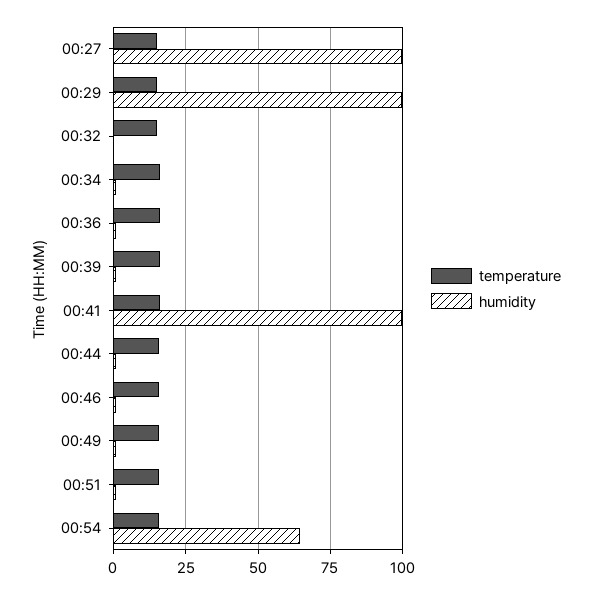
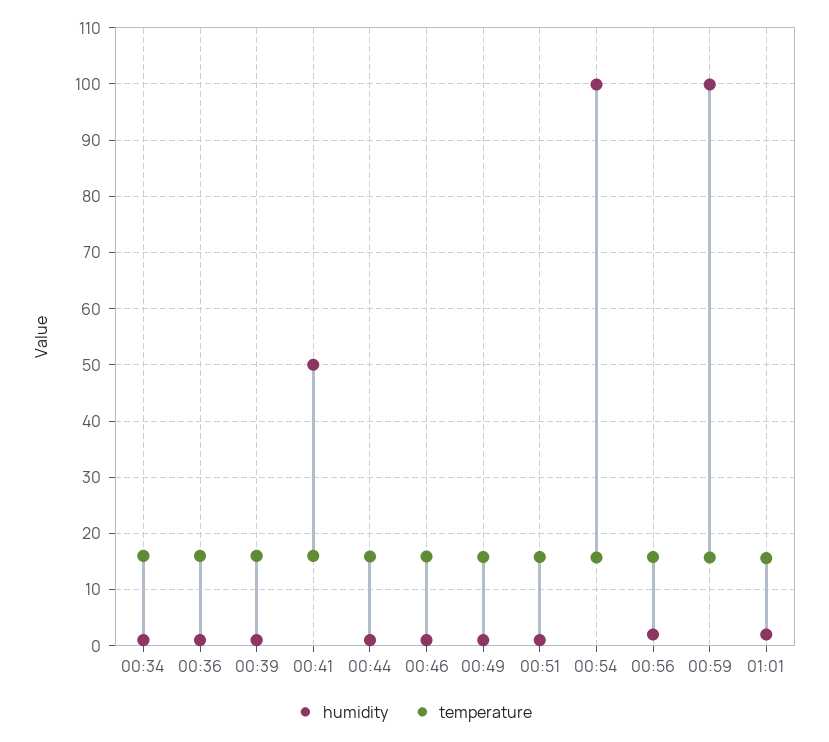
temperature, 00:27: 15 -> none
humidity, 00:27: 100 -> none
temperature, 00:29: 15 -> none
humidity, 00:29: 100 -> none
temperature, 00:32: 15 -> none
humidity, 00:32: 0 -> none
humidity, 00:41: 100 -> 50
humidity, 00:54: 65 -> 100
humidity, 00:56: none -> 2
temperature, 00:56: none -> 16
humidity, 00:59: none -> 100
temperature, 00:59: none -> 16
humidity, 01:01: none -> 2
temperature, 01:01: none -> 16

